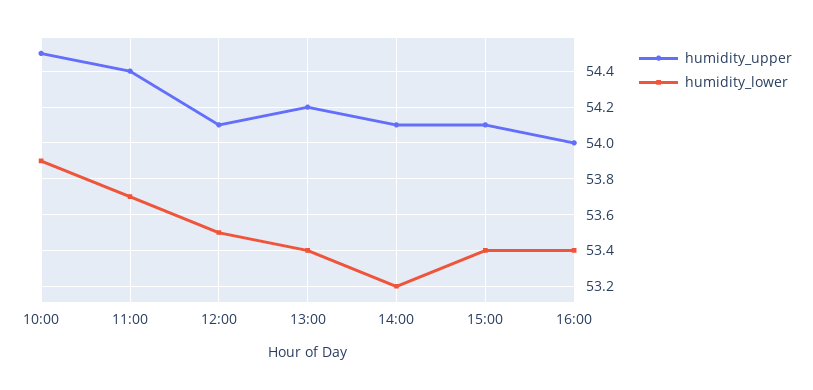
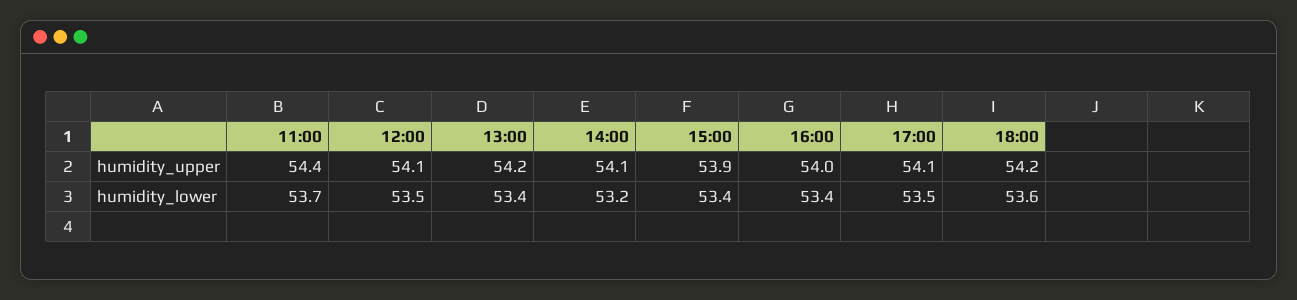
humidity_upper, 10:00: 54.5 -> none
humidity_lower, 10:00: 53.9 -> none
humidity_upper, 15:00: 54.1 -> 53.9
humidity_upper, 17:00: none -> 54.1
humidity_upper, 18:00: none -> 54.2
humidity_lower, 17:00: none -> 53.5
humidity_lower, 18:00: none -> 53.6

